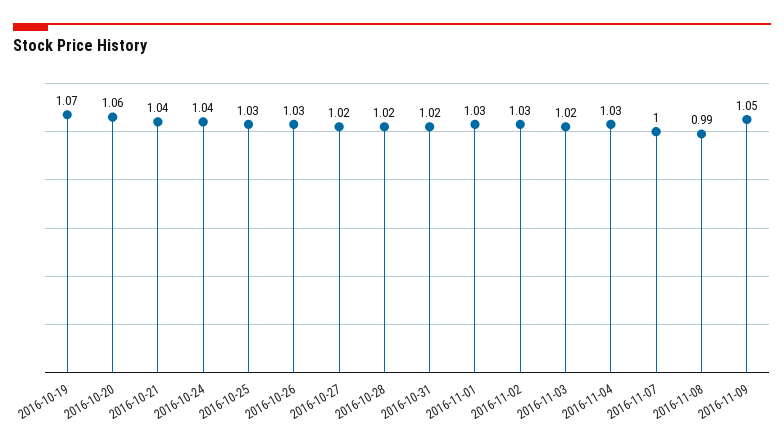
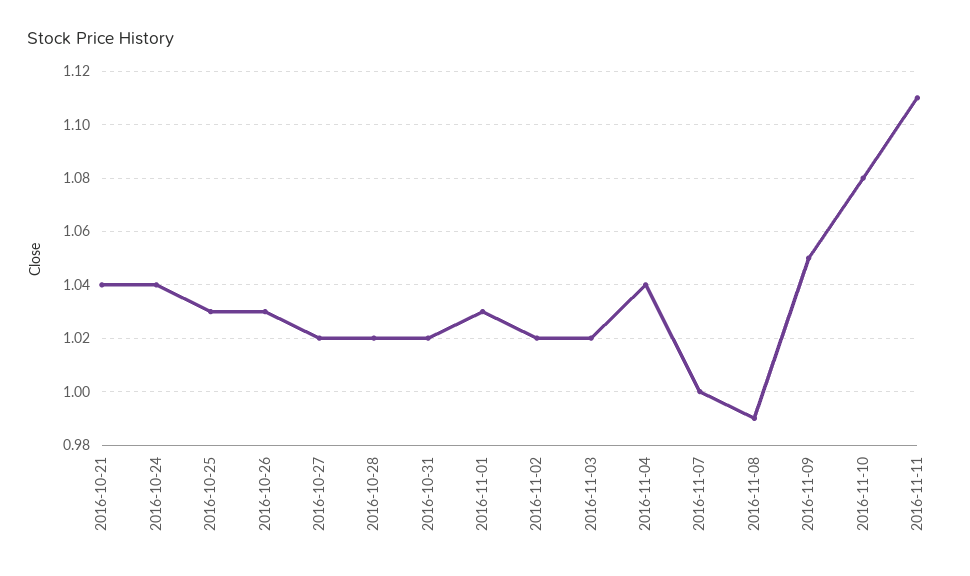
2016-10-19: 1.07 -> none
2016-10-20: 1.06 -> none
2016-11-02: 1.03 -> 1.02
2016-11-04: 1.03 -> 1.04
2016-11-10: none -> 1.08
2016-11-11: none -> 1.11

